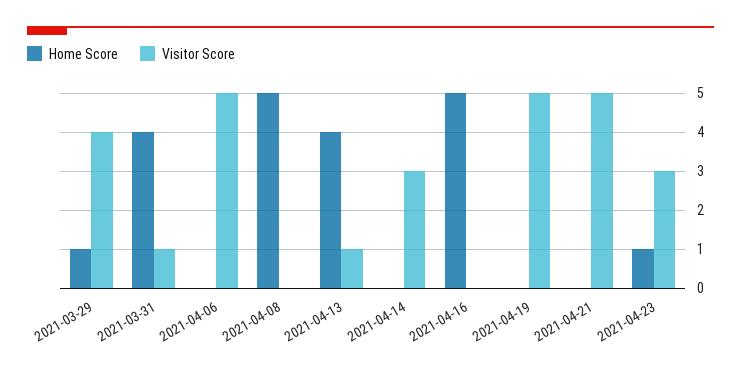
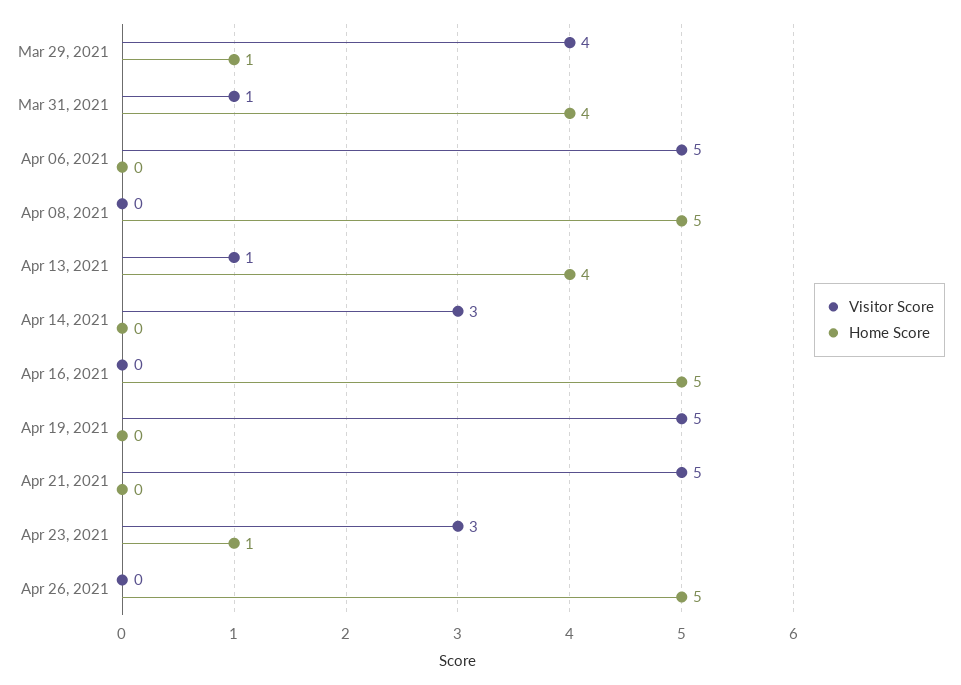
Visitor Score, Apr 26, 2021: none -> 0
Home Score, Apr 26, 2021: none -> 5

